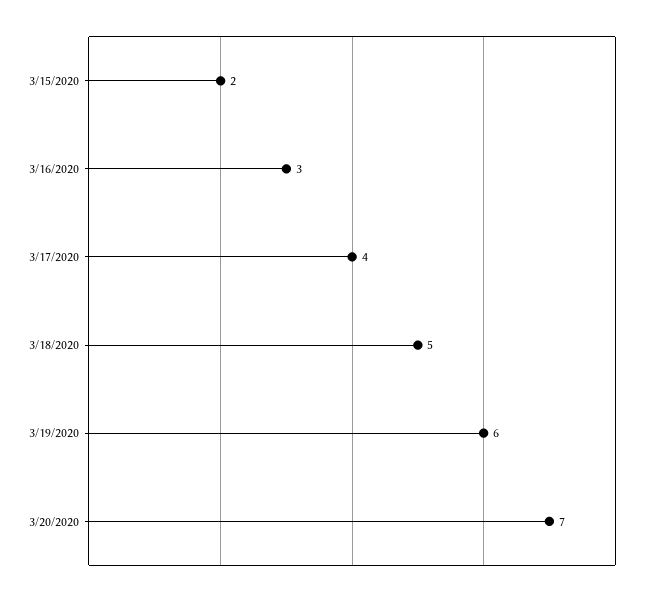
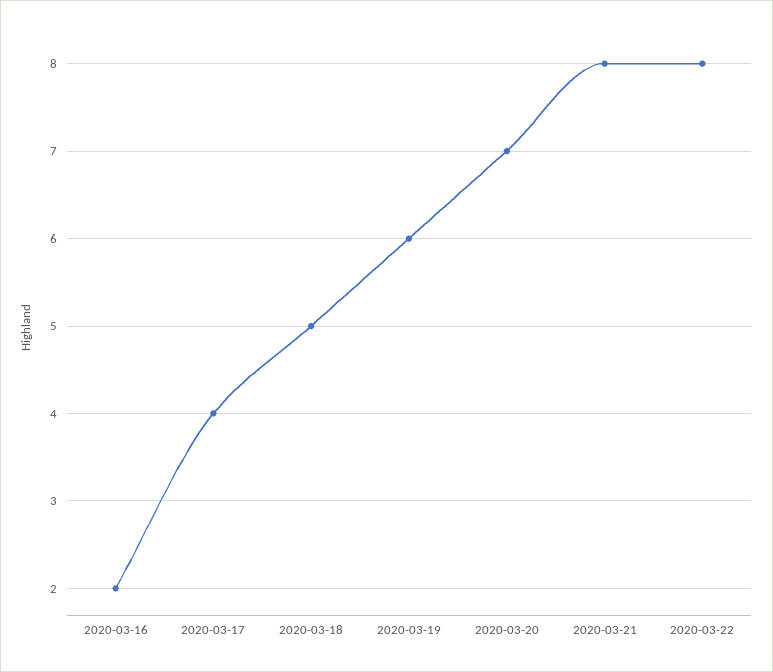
3/15/2020: 2 -> none
3/16/2020: 3 -> 2
2020-03-21: none -> 8
2020-03-22: none -> 8

